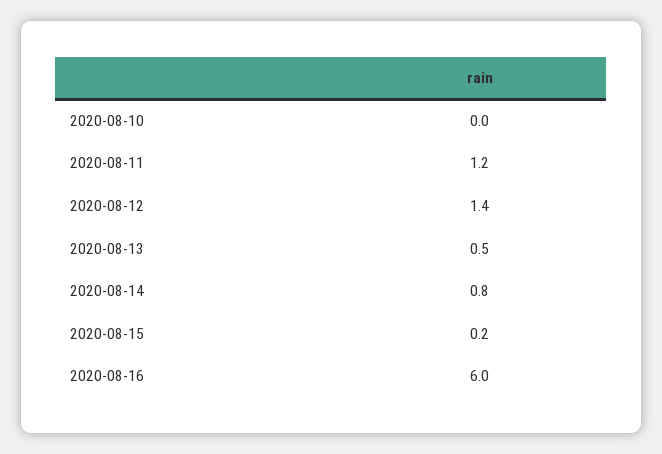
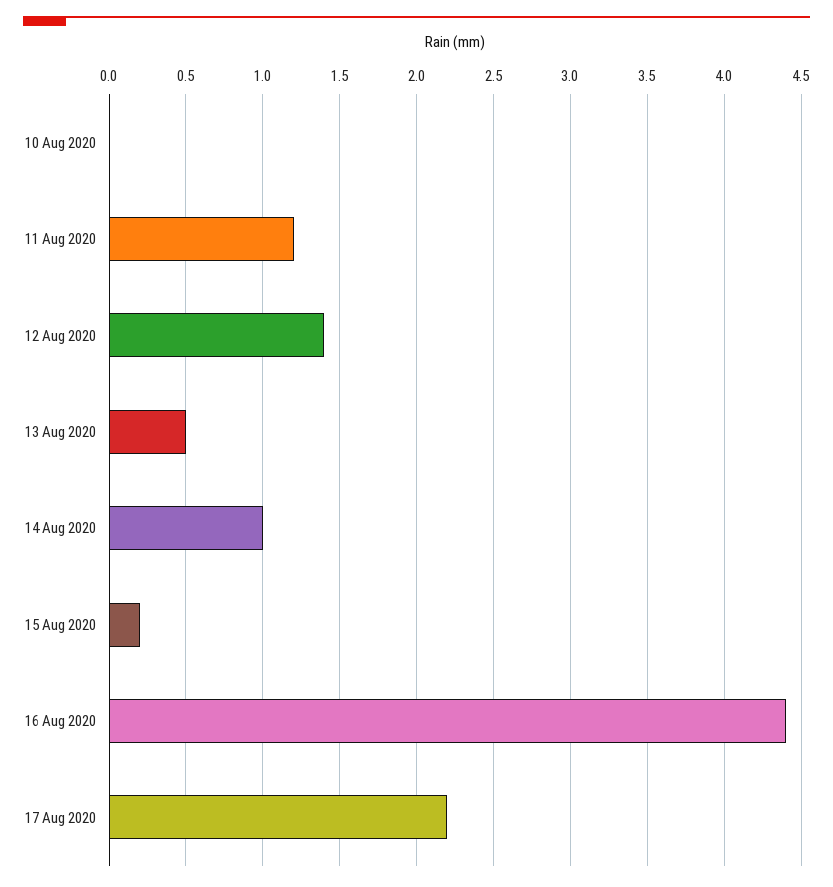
2020-08-14: 0.8 -> 1
2020-08-16: 6 -> 4.4
17 Aug 2020: none -> 2.2

